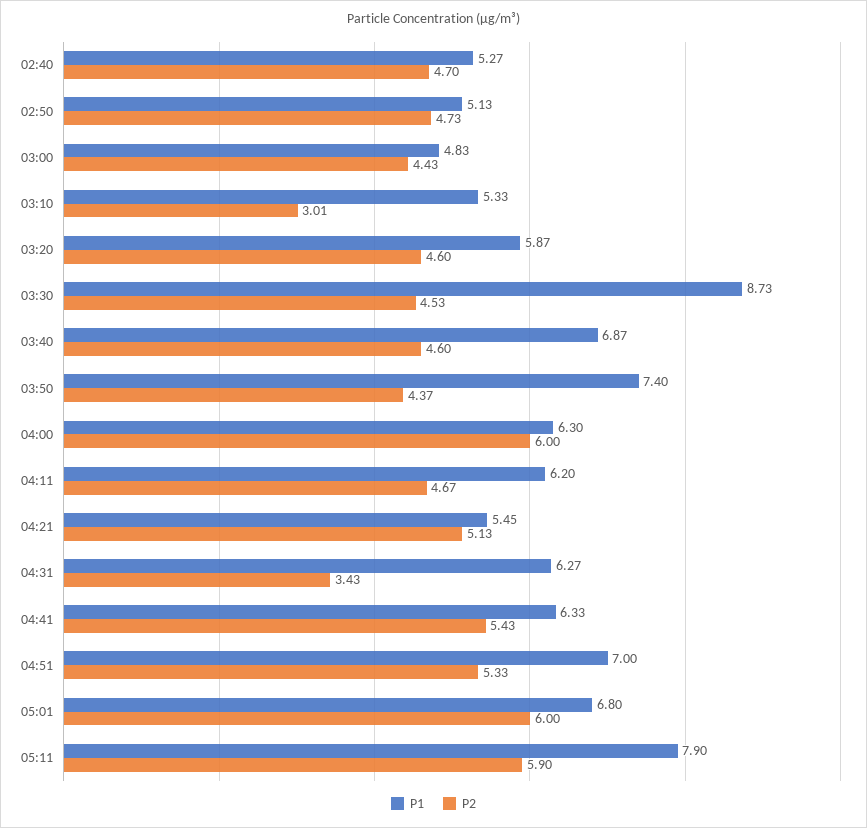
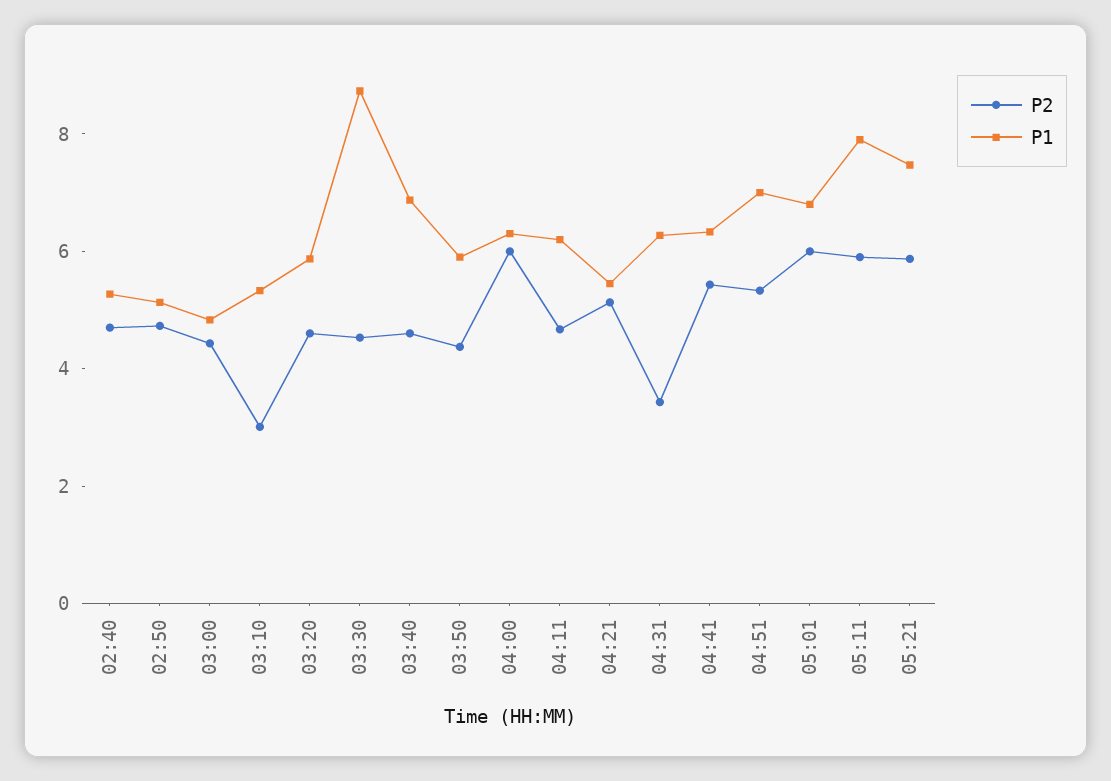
P1, 03:50: 7.4 -> 6
P2, 05:21: none -> 6
P1, 05:21: none -> 7.5

